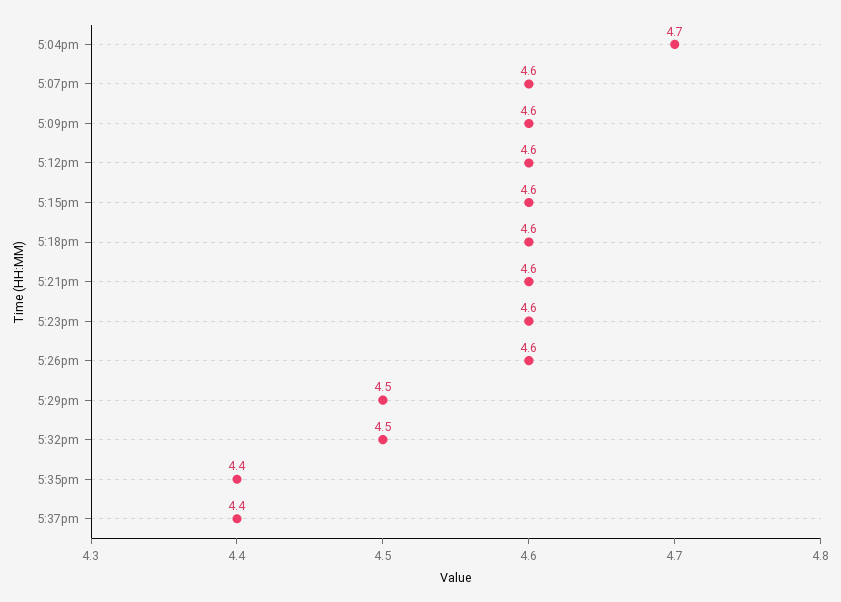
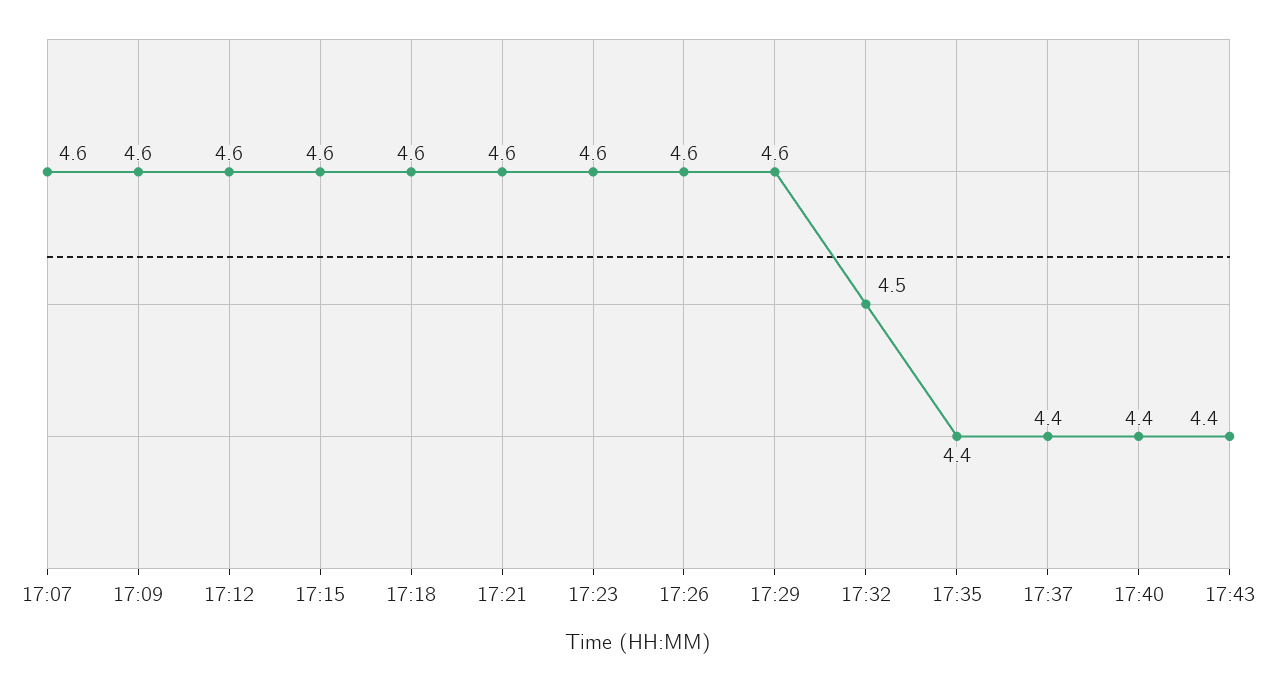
5:04pm: 4.7 -> none
5:29pm: 4.5 -> 4.6
17:40: none -> 4.4
17:43: none -> 4.4

